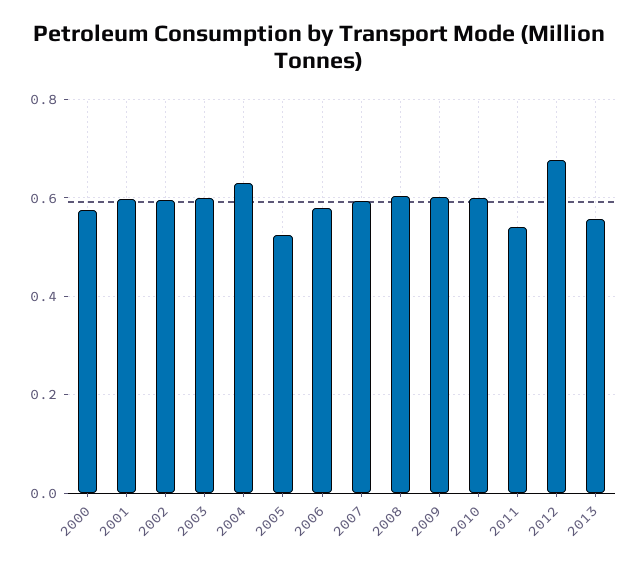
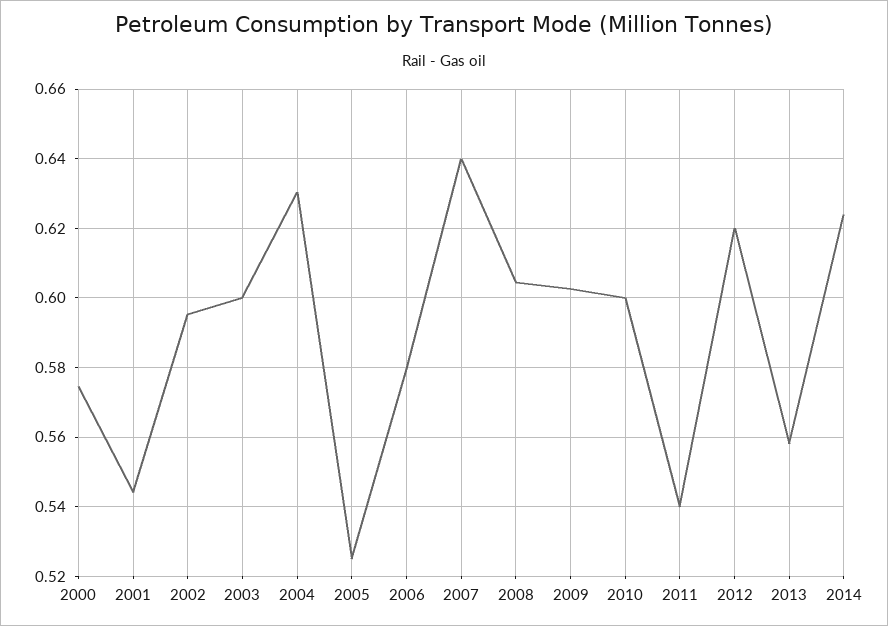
2001: 0.6 -> 0.544
2007: 0.6 -> 0.64
2012: 0.68 -> 0.62
2014: none -> 0.624

